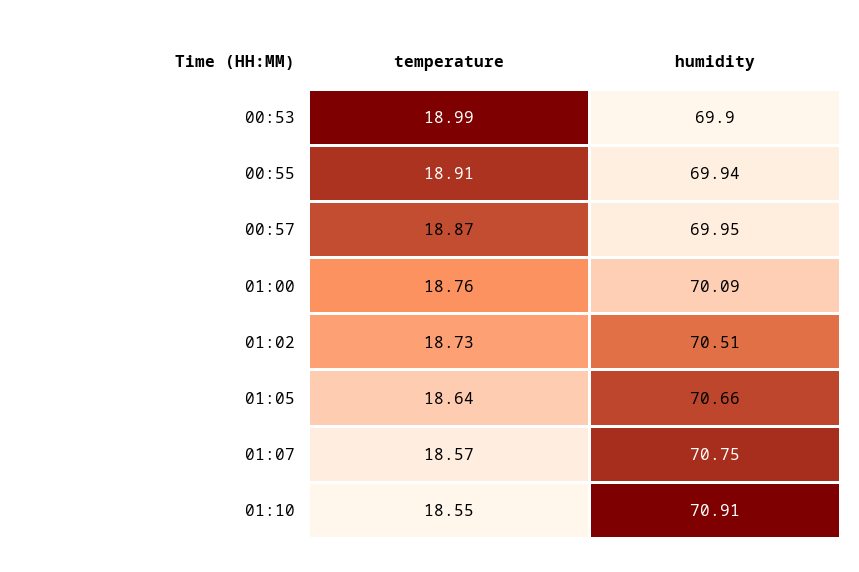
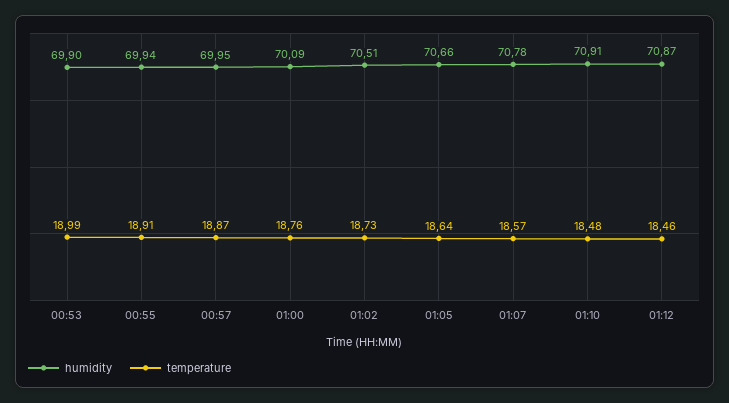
humidity, 01:07: 70.75 -> 70.78
temperature, 01:10: 18.55 -> 18.48
humidity, 01:12: none -> 70.87
temperature, 01:12: none -> 18.46

